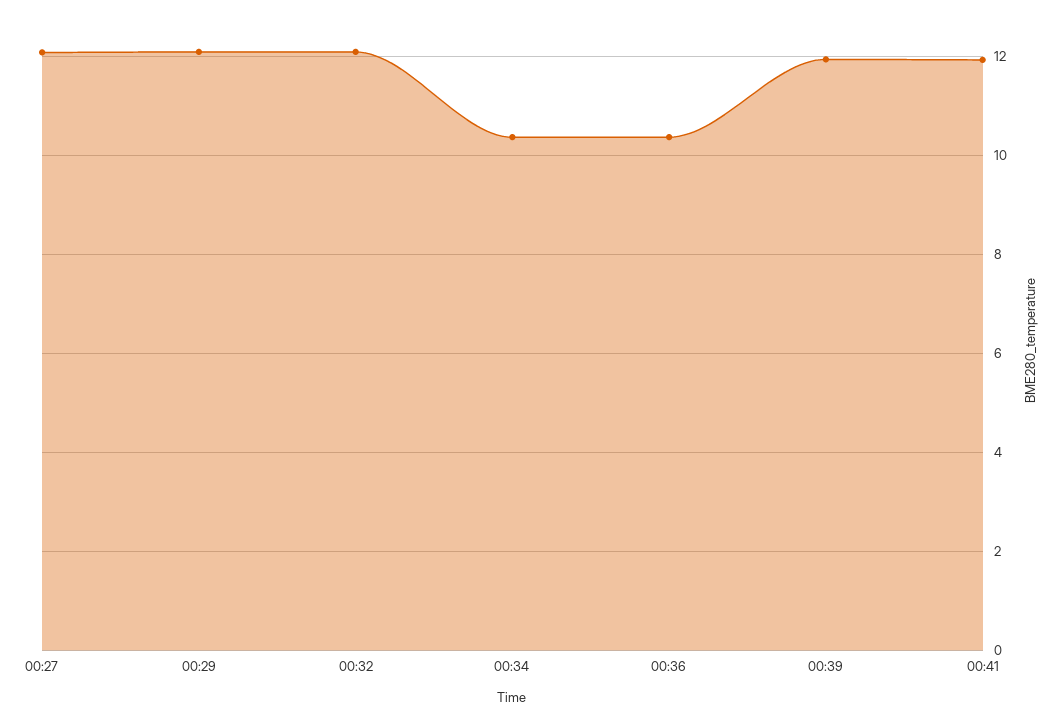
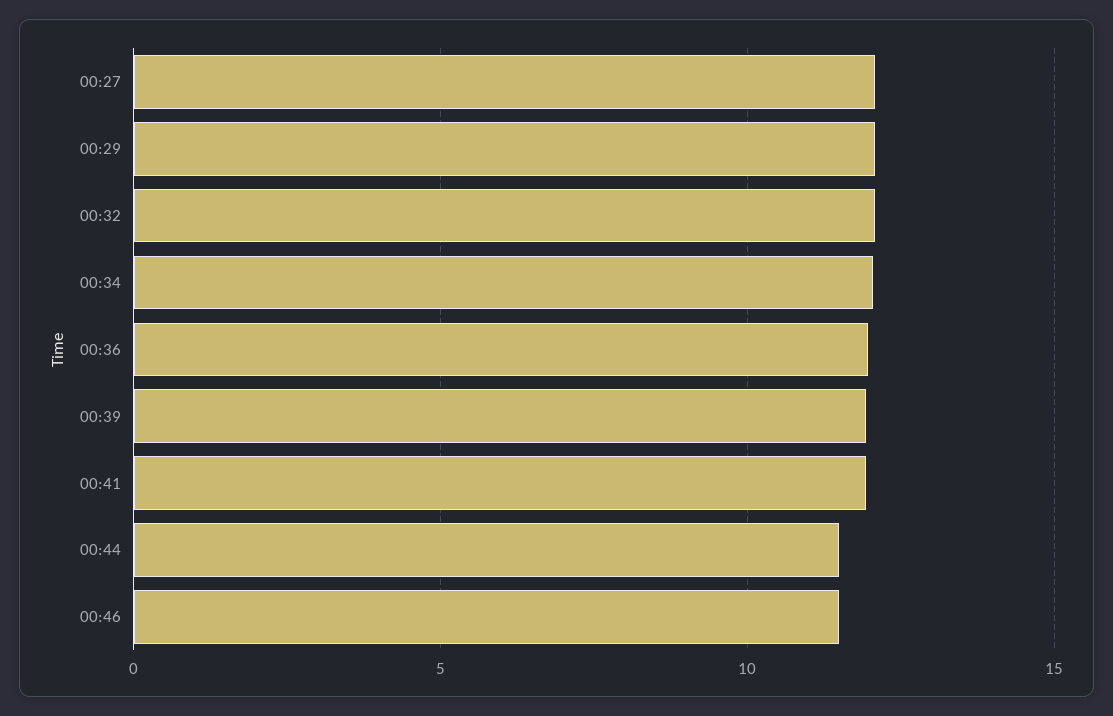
00:34: 10.4 -> 12
00:36: 10.4 -> 12
00:44: none -> 11.5
00:46: none -> 11.5

